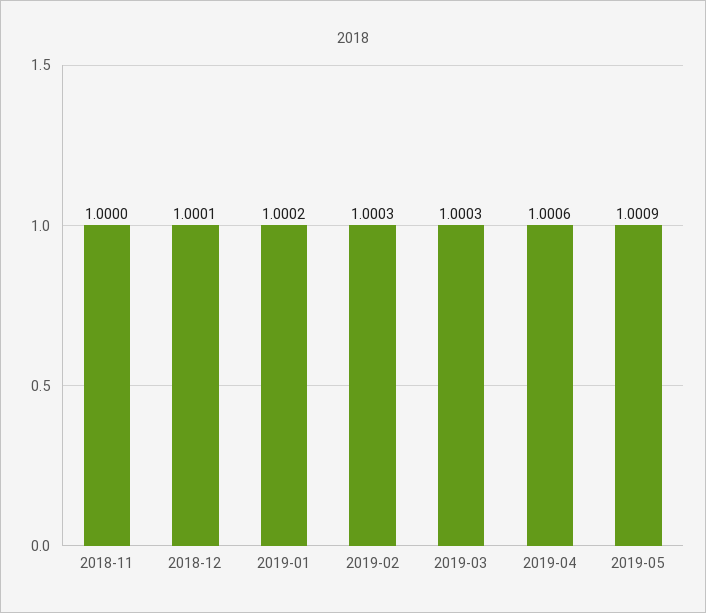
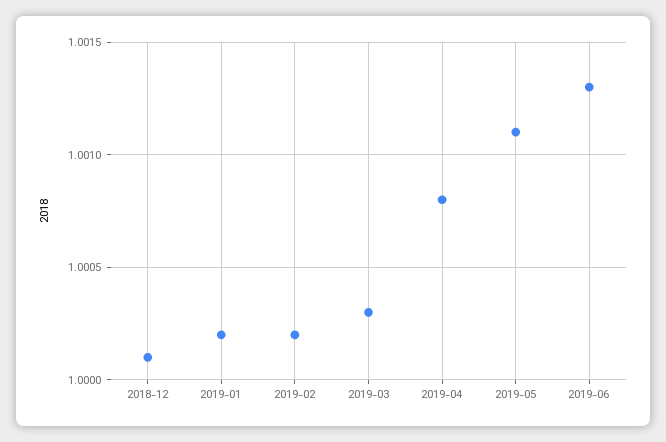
2018-11: 1 -> none
2019-02: 1.0003 -> 1.0002
2019-04: 1.0006 -> 1.0008
2019-05: 1.0009 -> 1.0011
2019-06: none -> 1.0013

